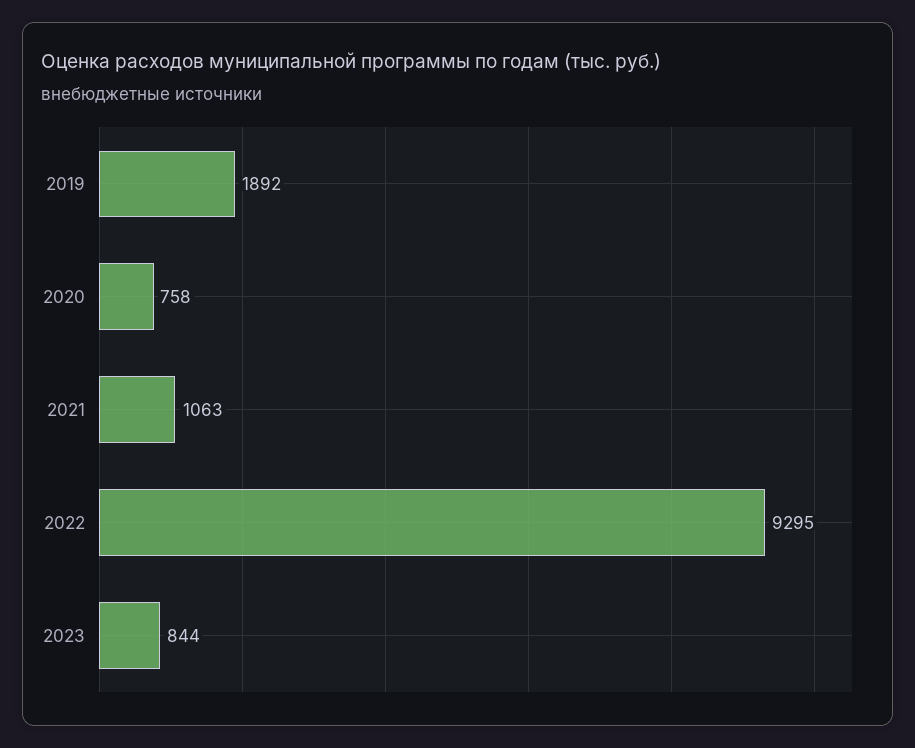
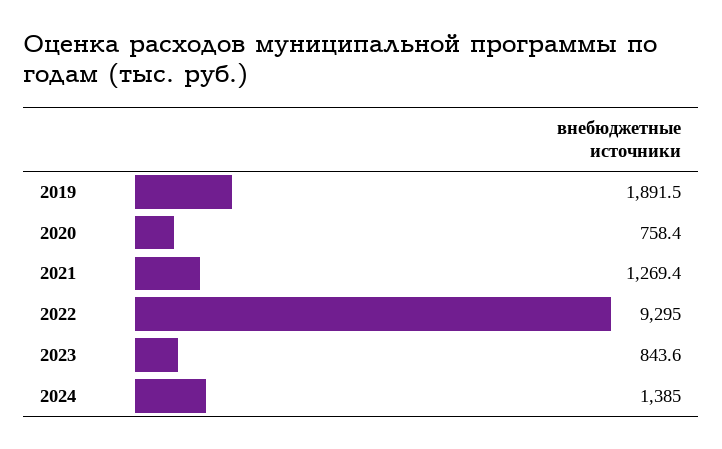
2021: 1063 -> 1269.4
2024: none -> 1385

